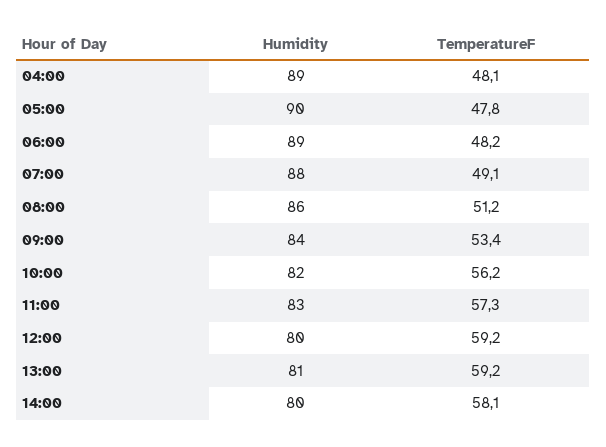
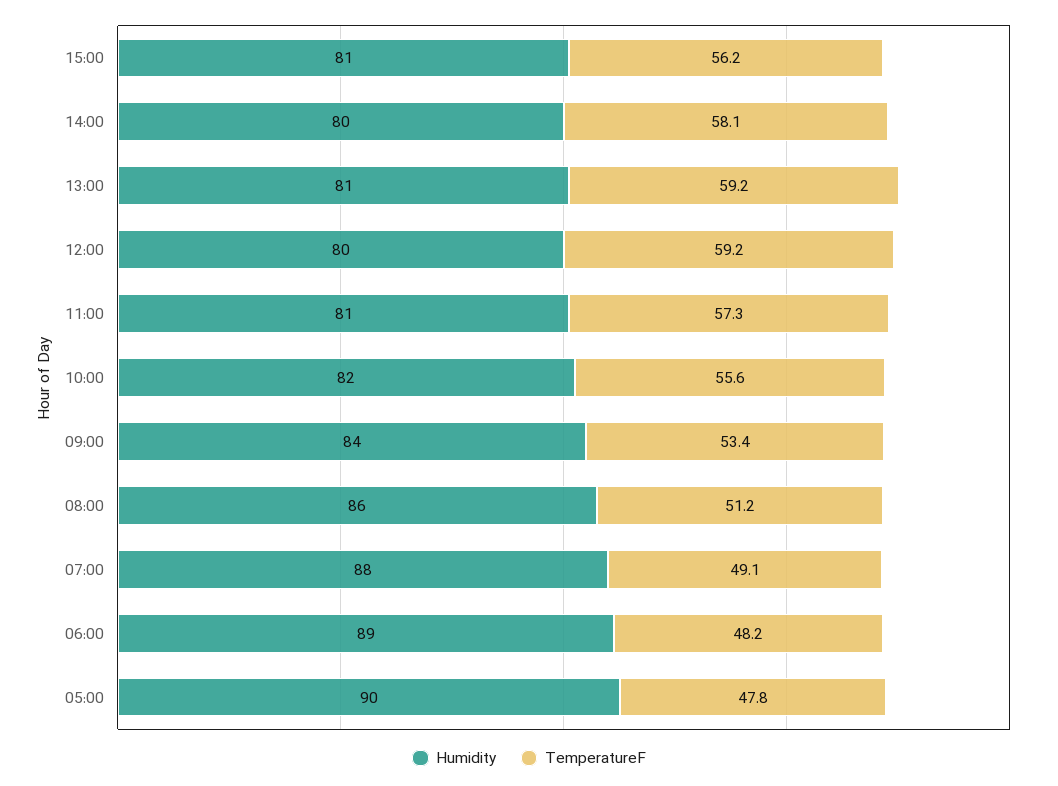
Humidity, 04:00: 89 -> none
TemperatureF, 04:00: 48.1 -> none
TemperatureF, 10:00: 56.2 -> 55.6
Humidity, 11:00: 83 -> 81
Humidity, 15:00: none -> 81
TemperatureF, 15:00: none -> 56.2

